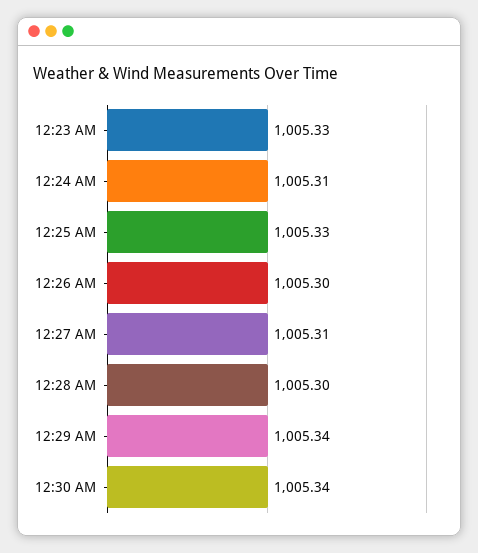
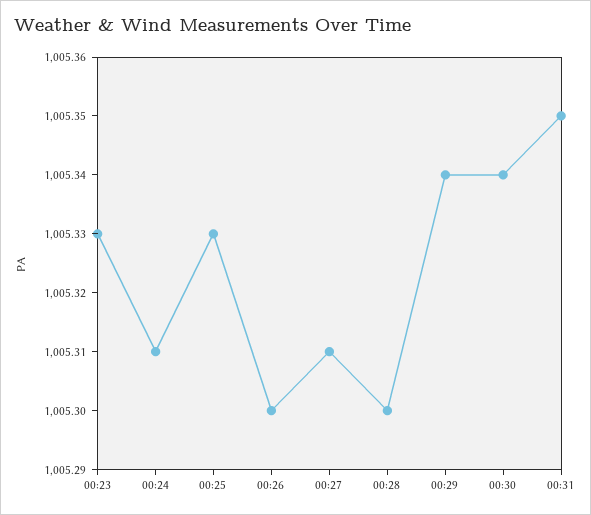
00:31: none -> 1005.35

